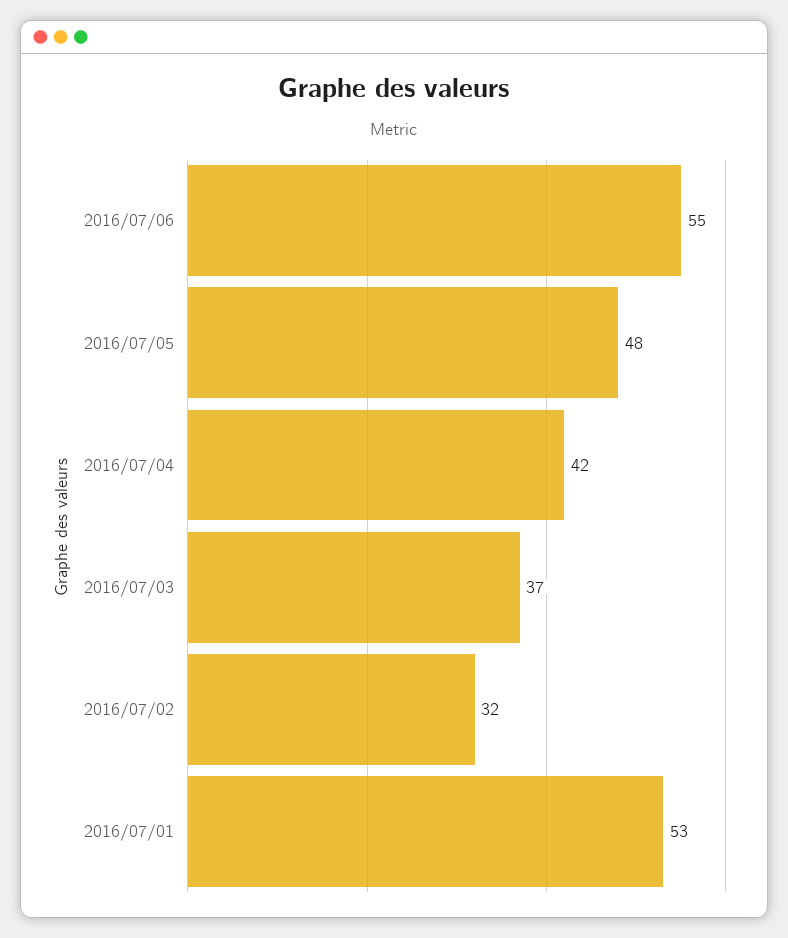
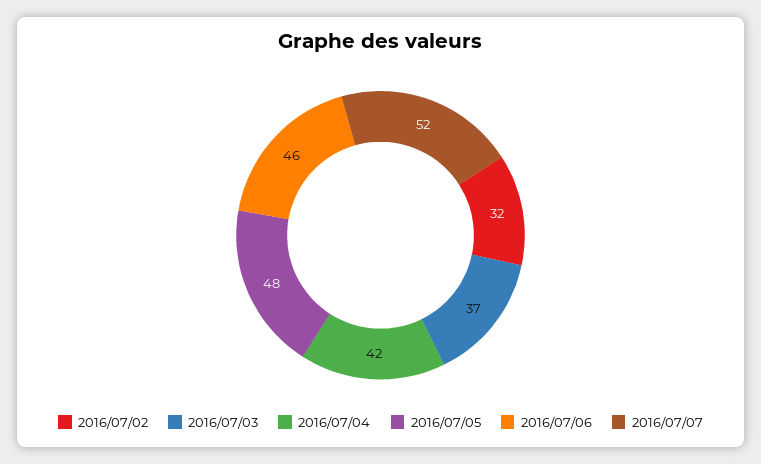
2016/07/06: 55 -> 46
2016/07/01: 53 -> none
2016/07/07: none -> 52

